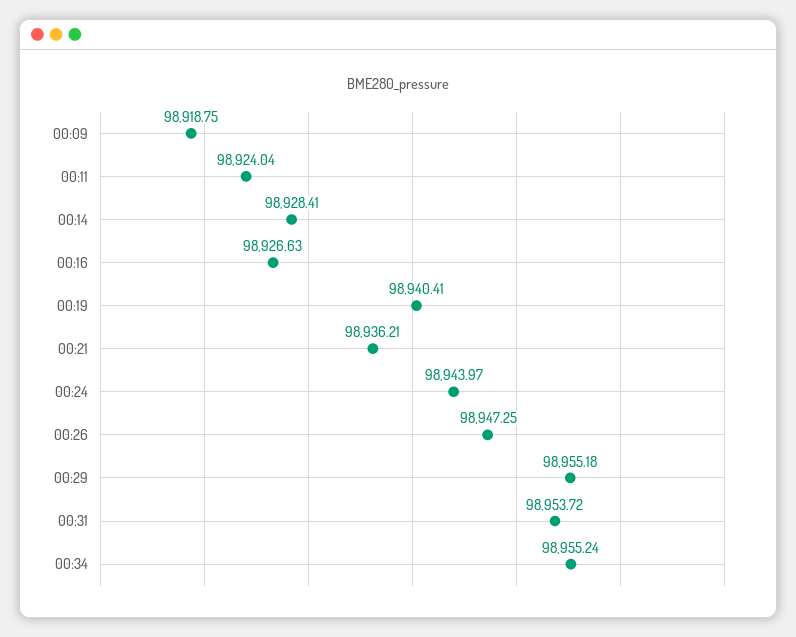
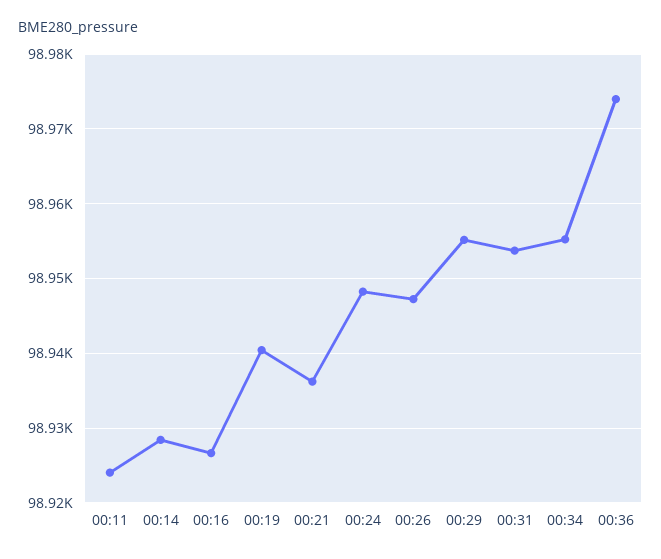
00:09: 98918.75 -> none
00:24: 98943.97 -> 98948
00:36: none -> 98974

